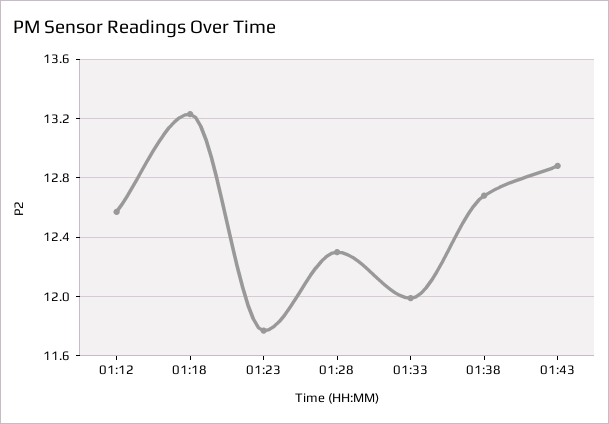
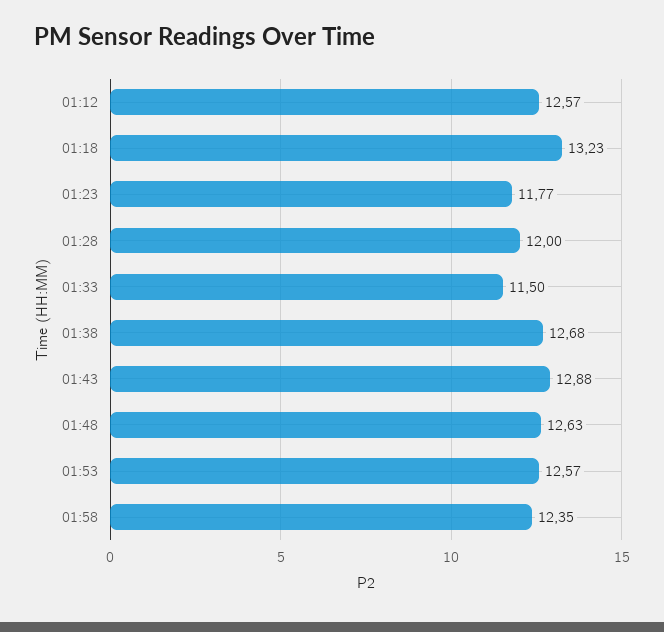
01:28: 12.3 -> 12
01:33: 12 -> 11.5
01:48: none -> 12.63
01:53: none -> 12.57
01:58: none -> 12.35

